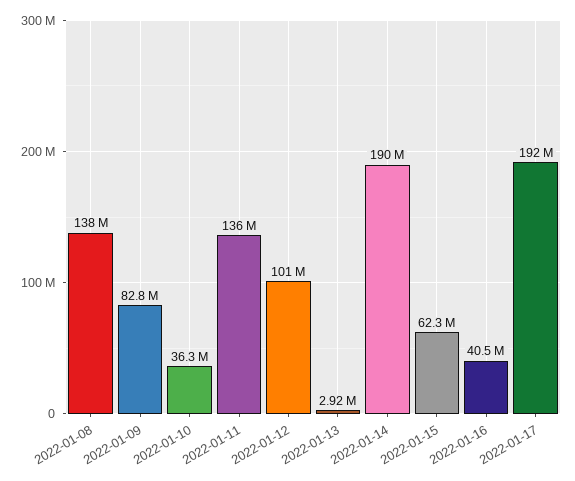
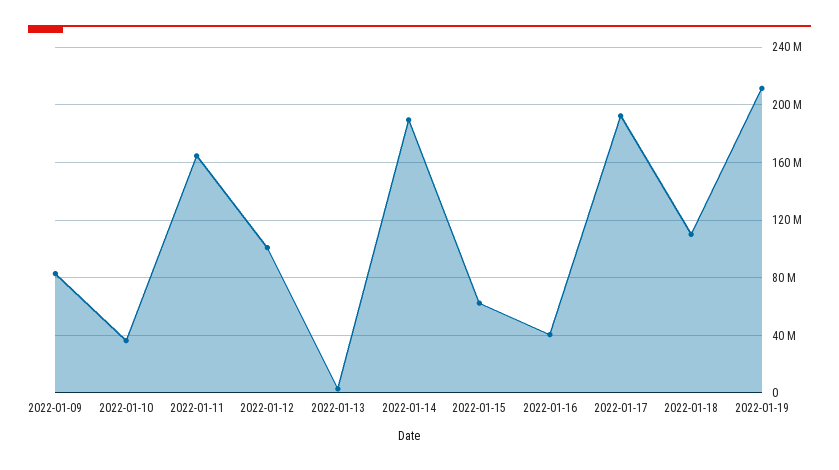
2022-01-08: 138000000 -> none
2022-01-11: 136000000 -> 165000000
2022-01-18: none -> 110000000
2022-01-19: none -> 210000000

